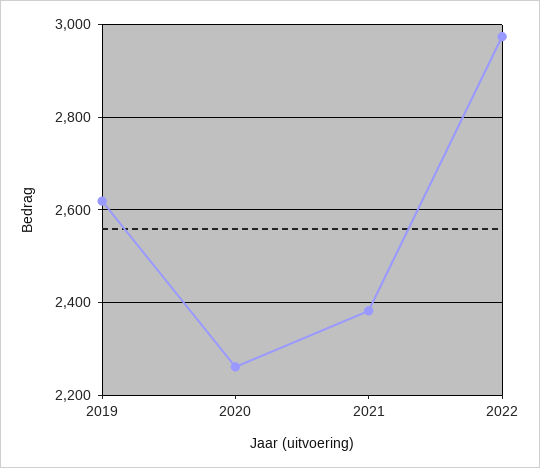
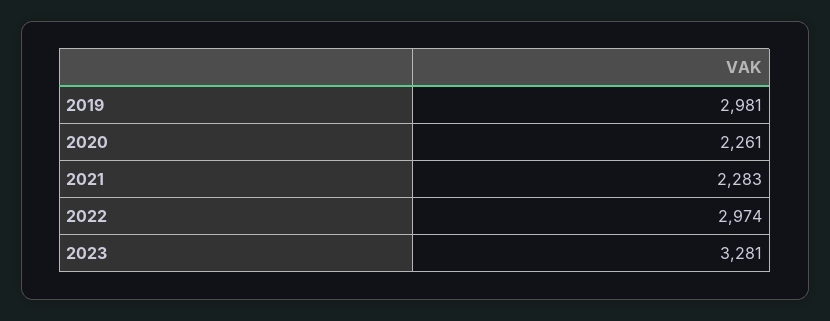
2019: 2620 -> 2981
2021: 2380 -> 2283
2023: none -> 3281

